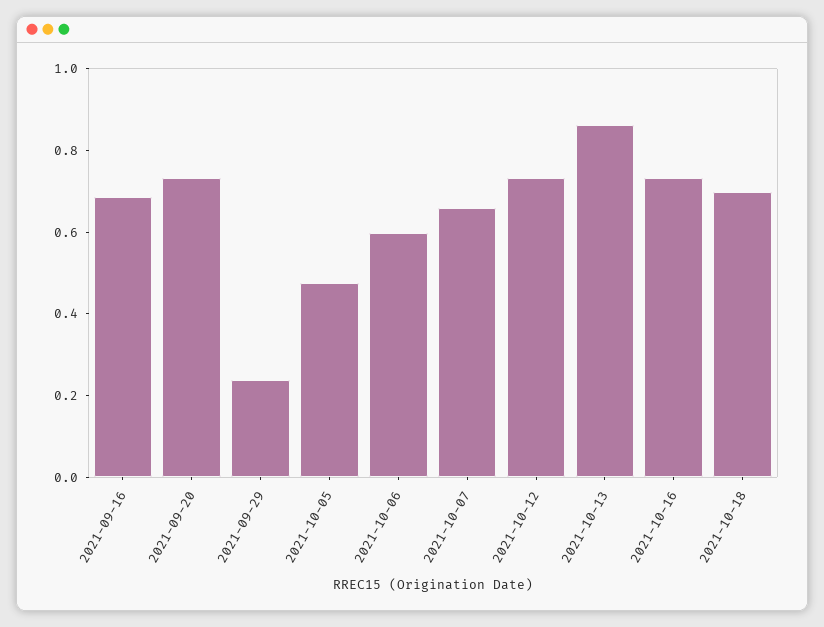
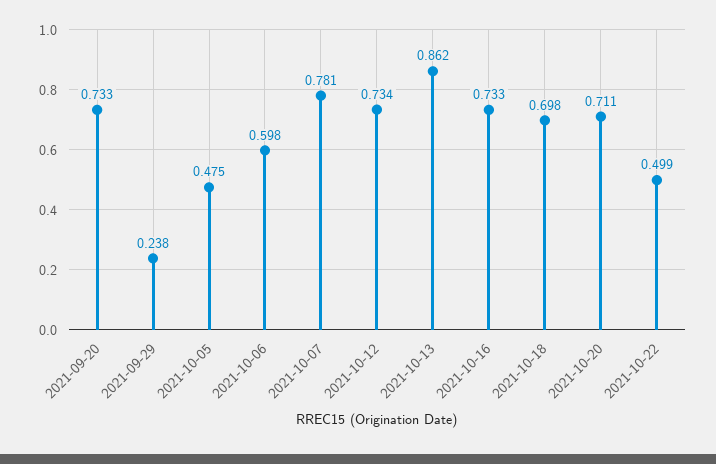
2021-09-16: 0.7 -> none
2021-10-07: 0.65 -> 0.781
2021-10-20: none -> 0.711
2021-10-22: none -> 0.499

